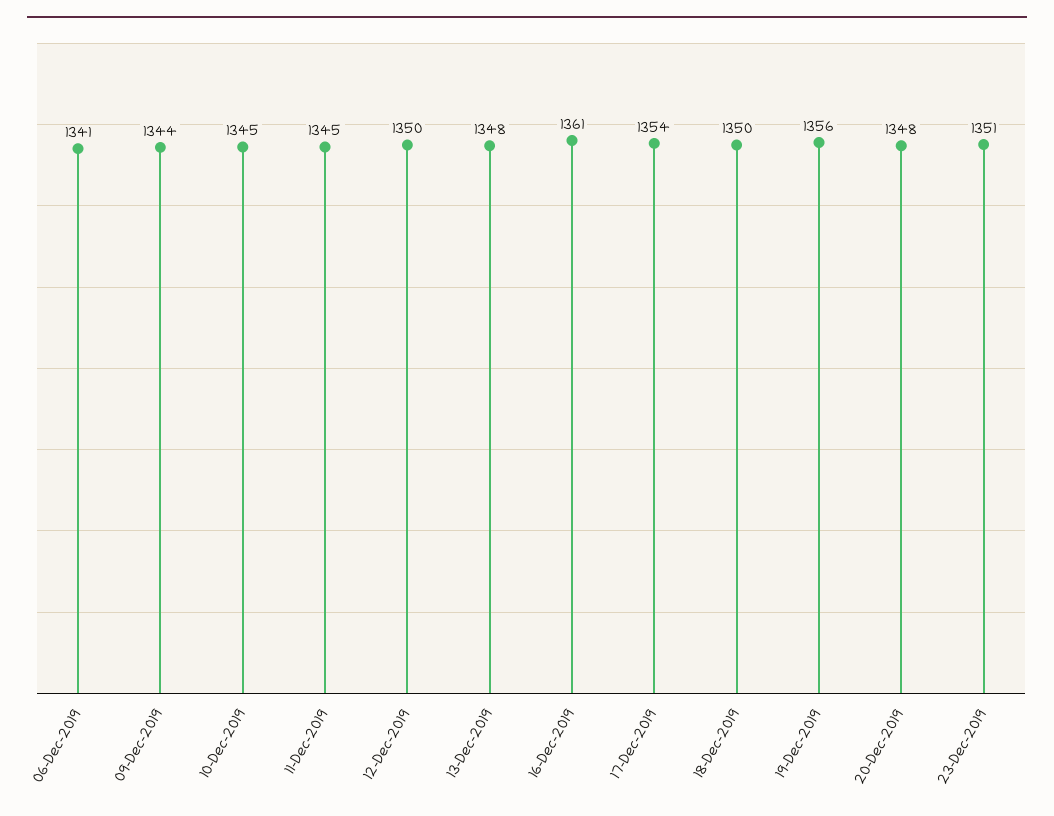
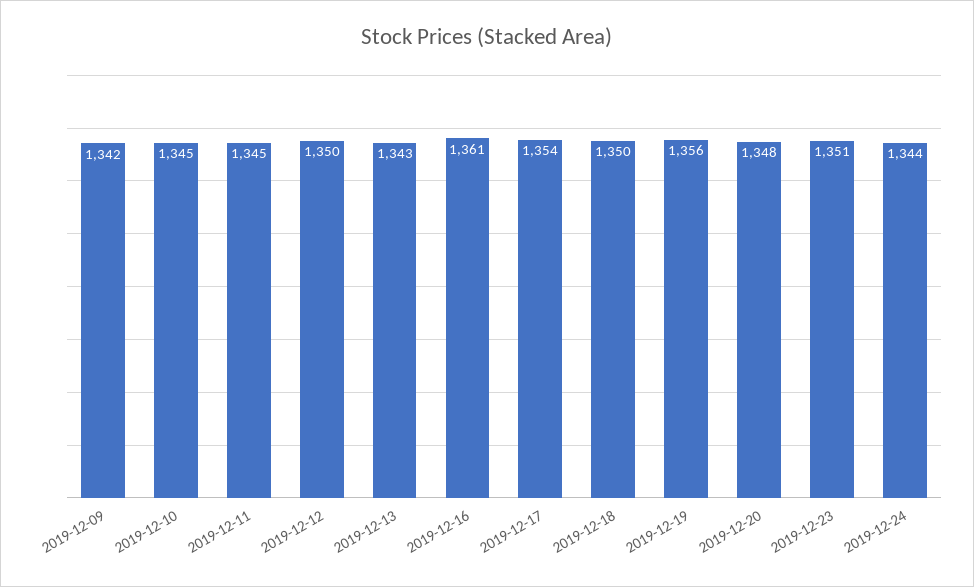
06-Dec-2019: 1341 -> none
09-Dec-2019: 1344 -> 1342
13-Dec-2019: 1348 -> 1343
2019-12-24: none -> 1344

